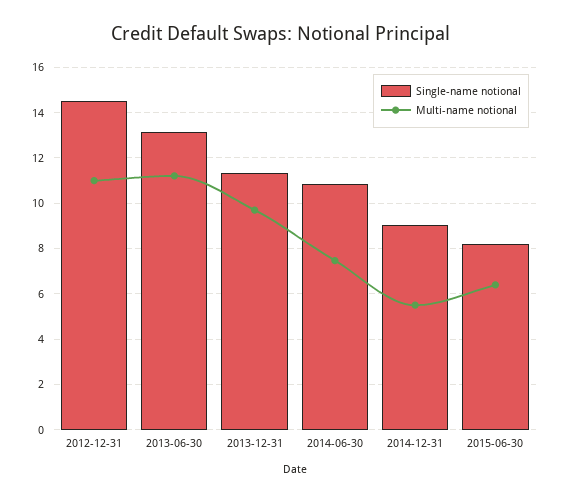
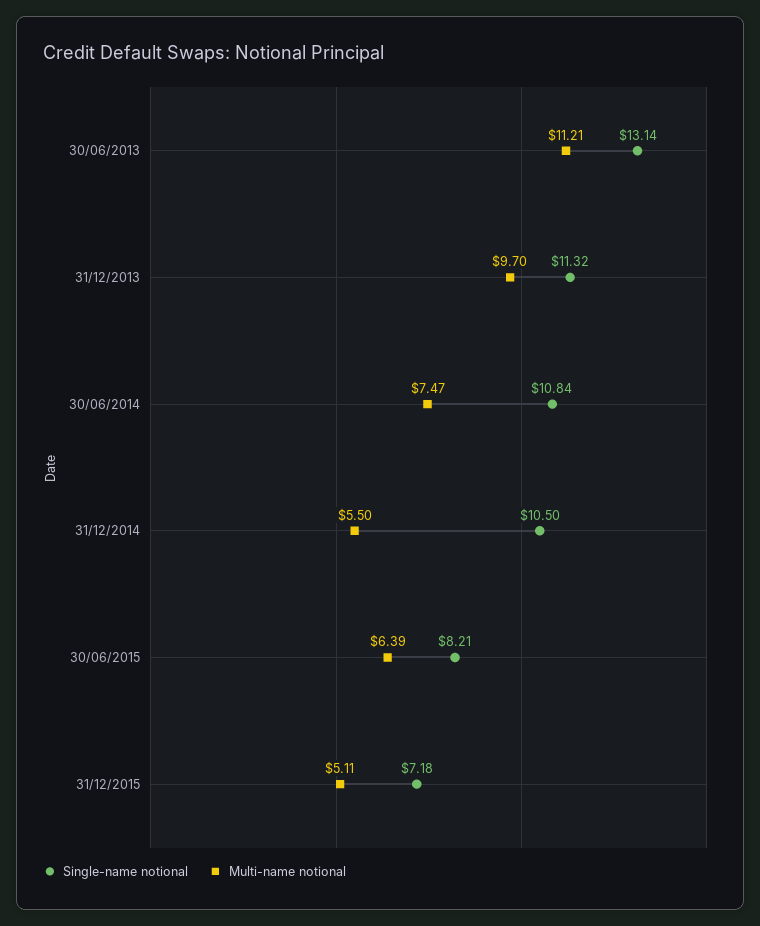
Single-name notional, 2012-12-31: 14.5 -> none
Multi-name notional, 2012-12-31: 11 -> none
Single-name notional, 2014-12-31: 9 -> 10.5
Single-name notional, 31/12/2015: none -> 7.18
Multi-name notional, 31/12/2015: none -> 5.11

